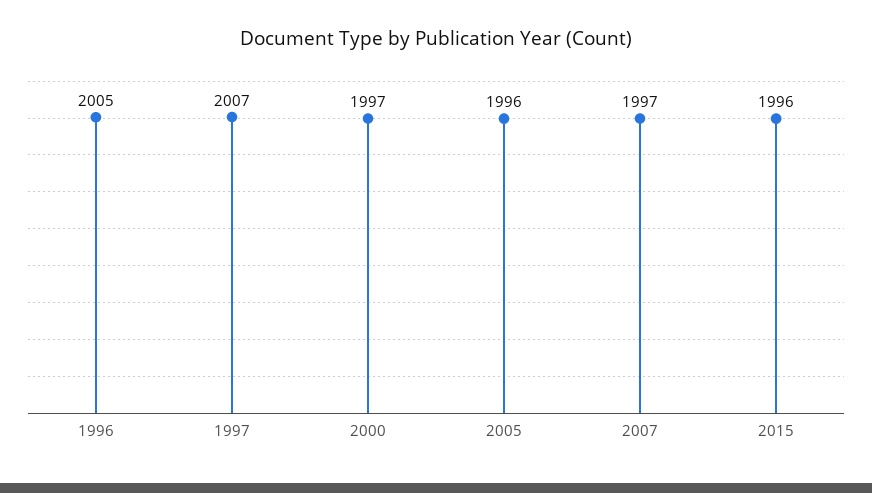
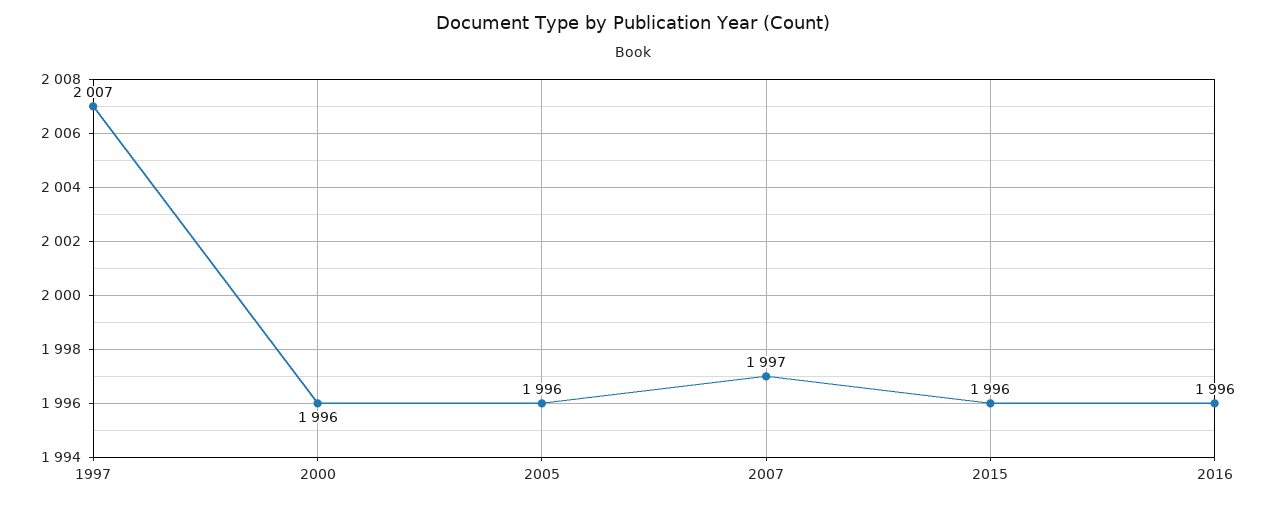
1996: 2005 -> none
2000: 1997 -> 1996
2016: none -> 1996

